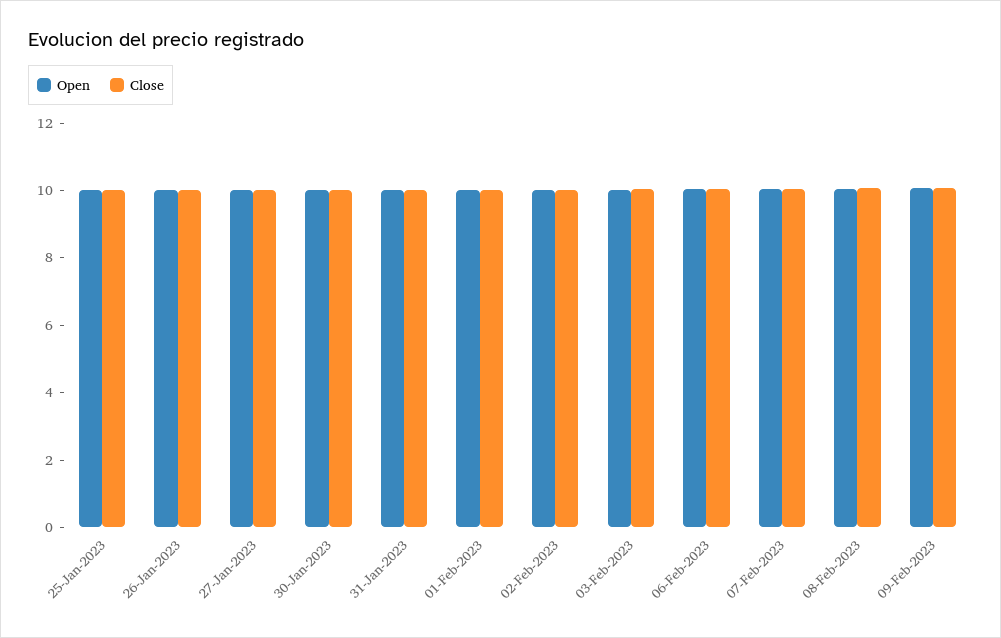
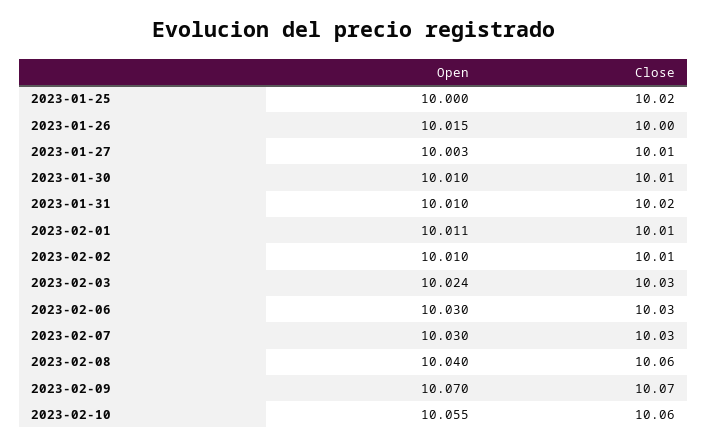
Open, 2023-02-10: none -> 10.055
Close, 2023-02-10: none -> 10.06

